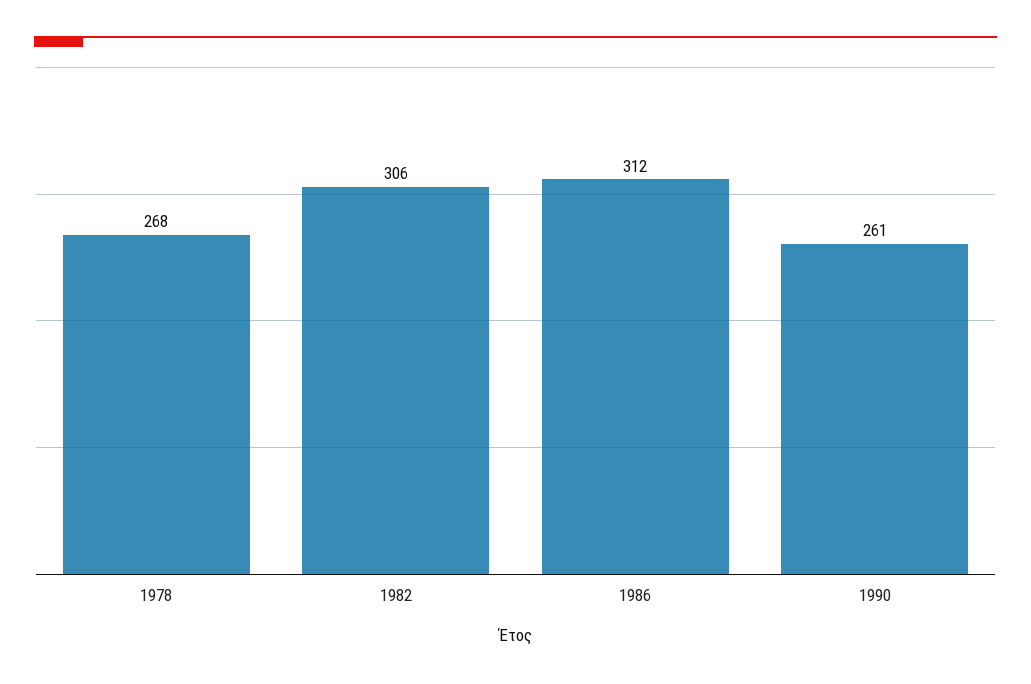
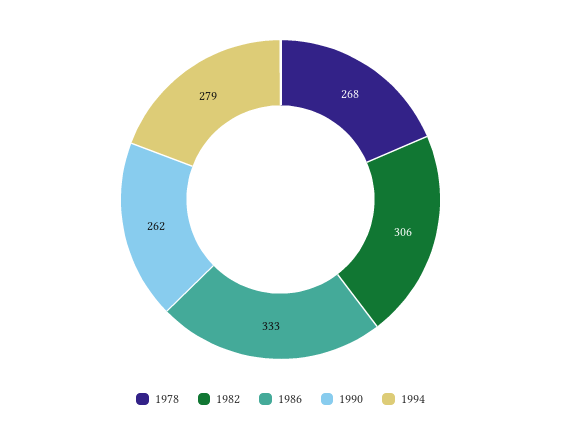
1986: 312 -> 333
1990: 261 -> 262
1994: none -> 279

